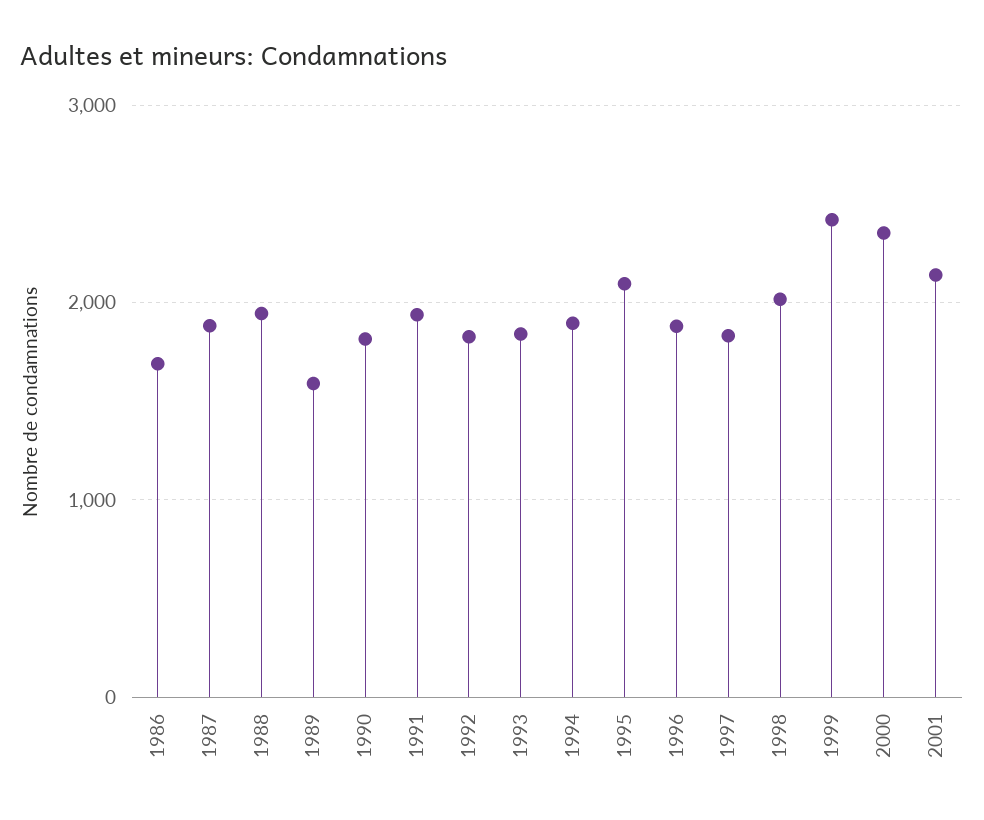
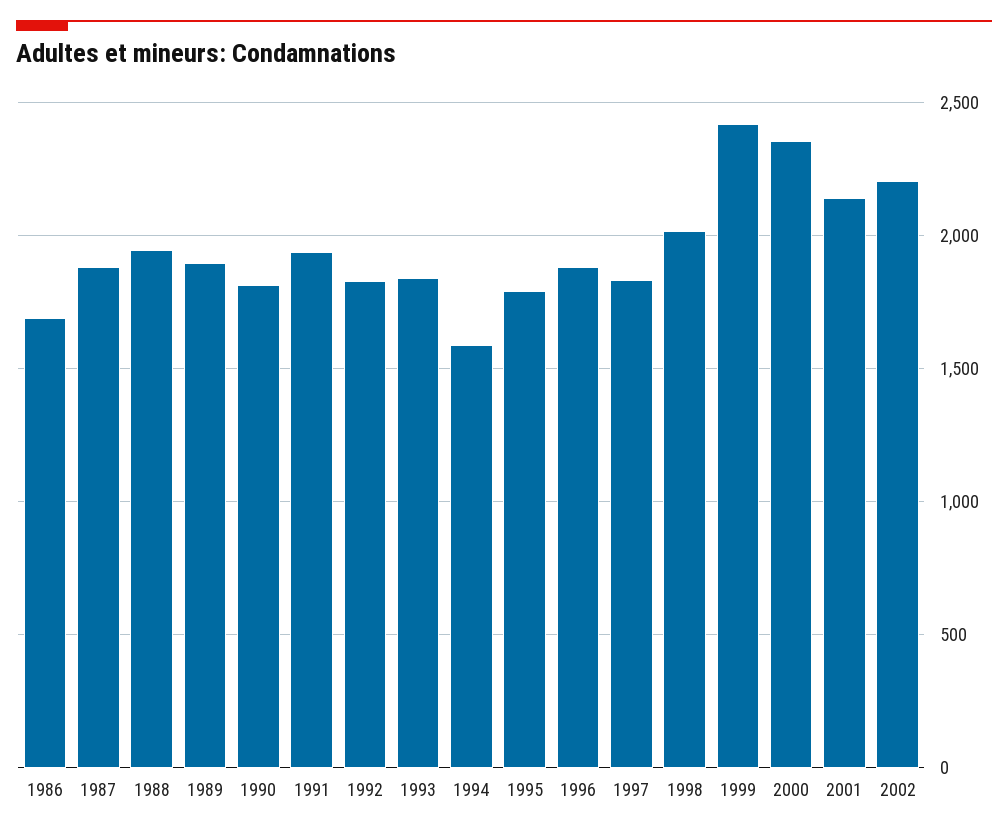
1989: 1600 -> 1900
1994: 1900 -> 1600
1995: 2100 -> 1800
2002: none -> 2200

